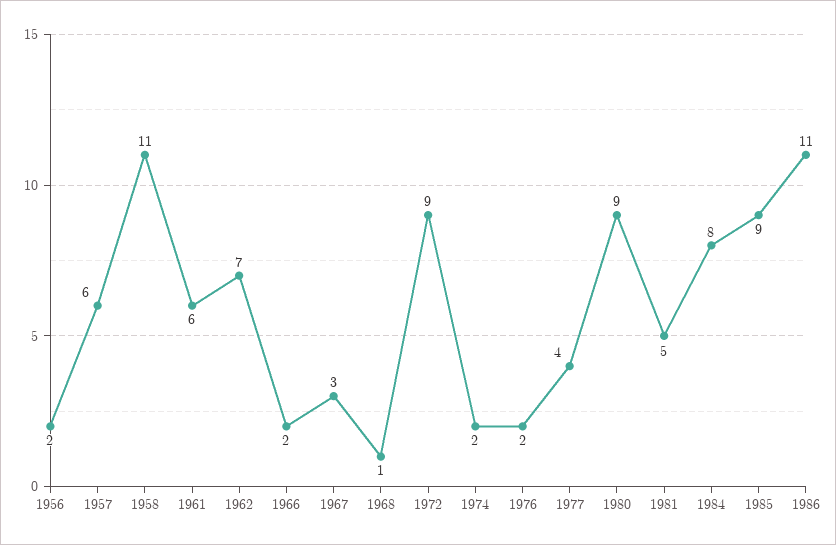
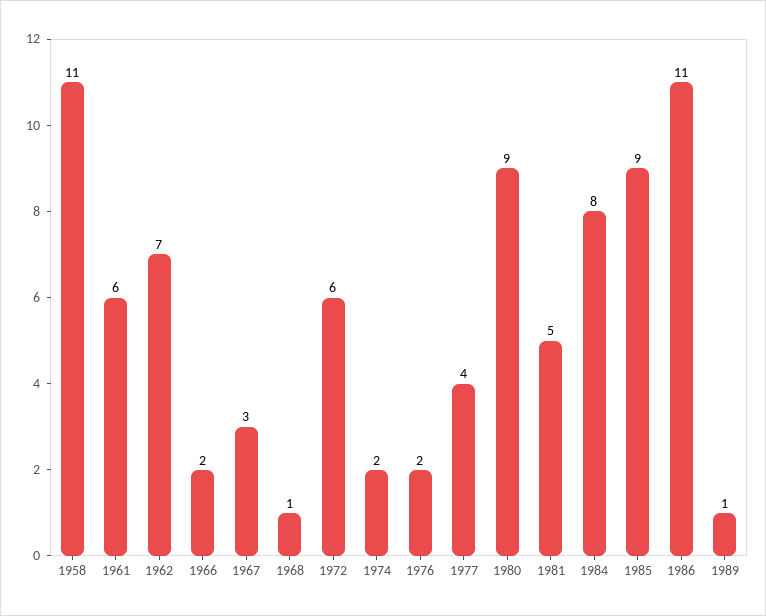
1956: 2 -> none
1957: 6 -> none
1972: 9 -> 6
1989: none -> 1

